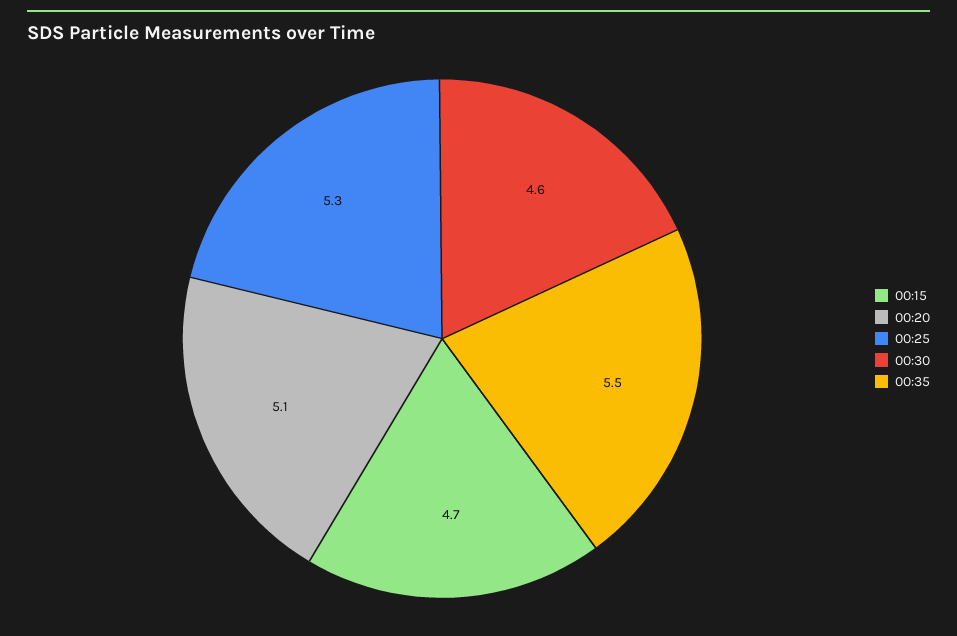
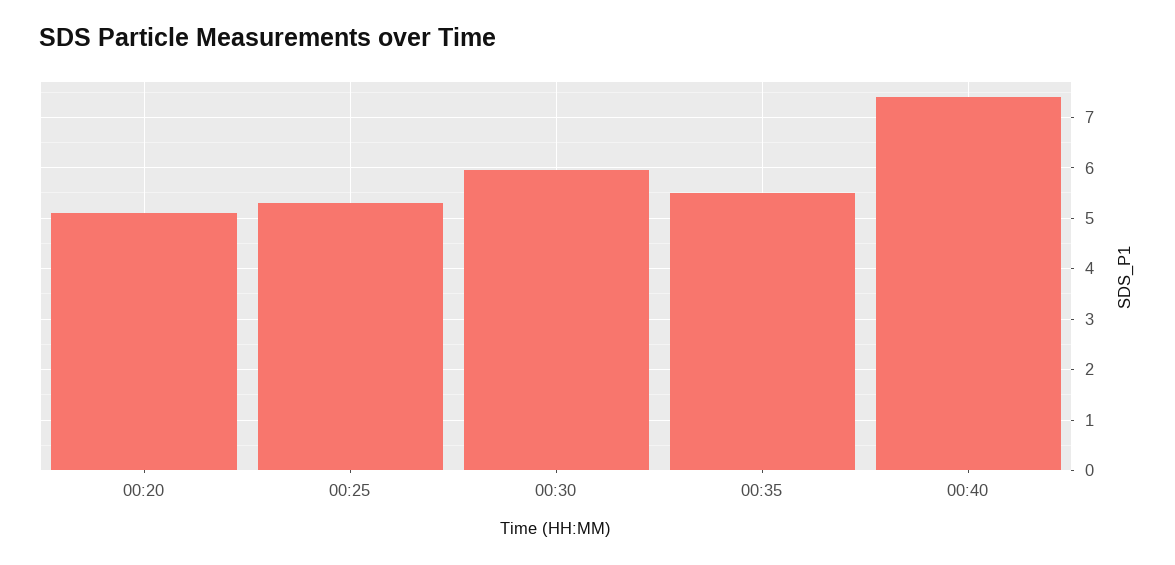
00:15: 4.7 -> none
00:30: 4.6 -> 6
00:40: none -> 7.4

